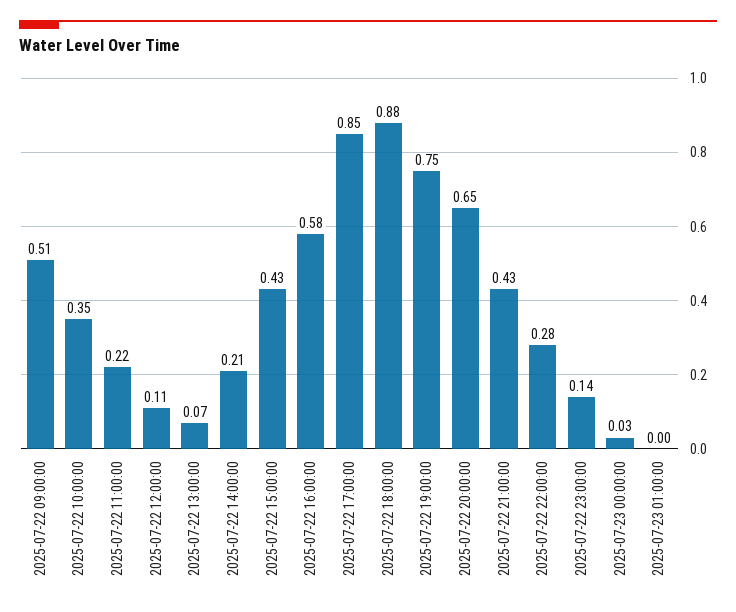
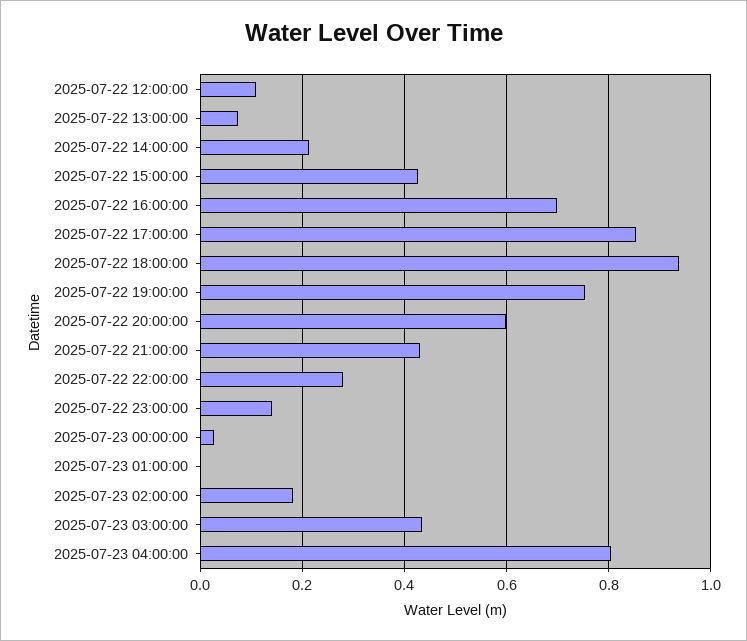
2025-07-22 09:00:00: 0.51 -> none
2025-07-22 10:00:00: 0.35 -> none
2025-07-22 11:00:00: 0.22 -> none
2025-07-22 16:00:00: 0.58 -> 0.7
2025-07-22 18:00:00: 0.88 -> 0.94
2025-07-22 20:00:00: 0.65 -> 0.6
2025-07-23 02:00:00: none -> 0.18
2025-07-23 03:00:00: none -> 0.44
2025-07-23 04:00:00: none -> 0.8

